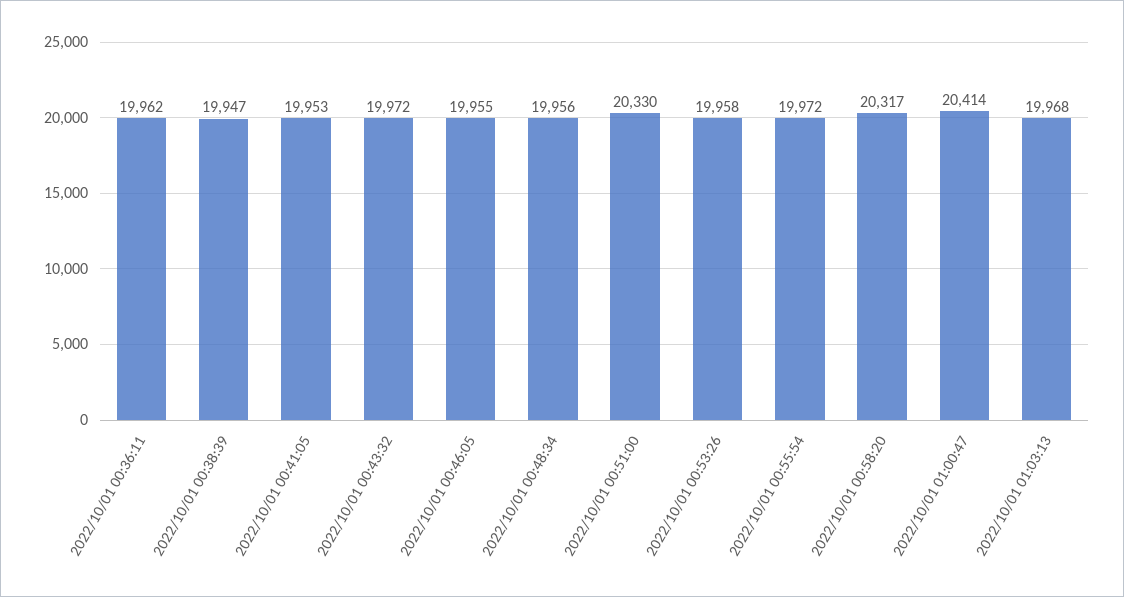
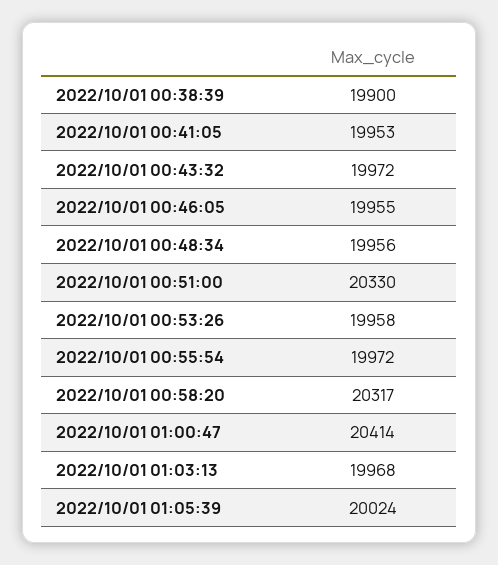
2022/10/01 00:36:11: 19962 -> none
2022/10/01 00:38:39: 19947 -> 19900
2022/10/01 01:05:39: none -> 20024

